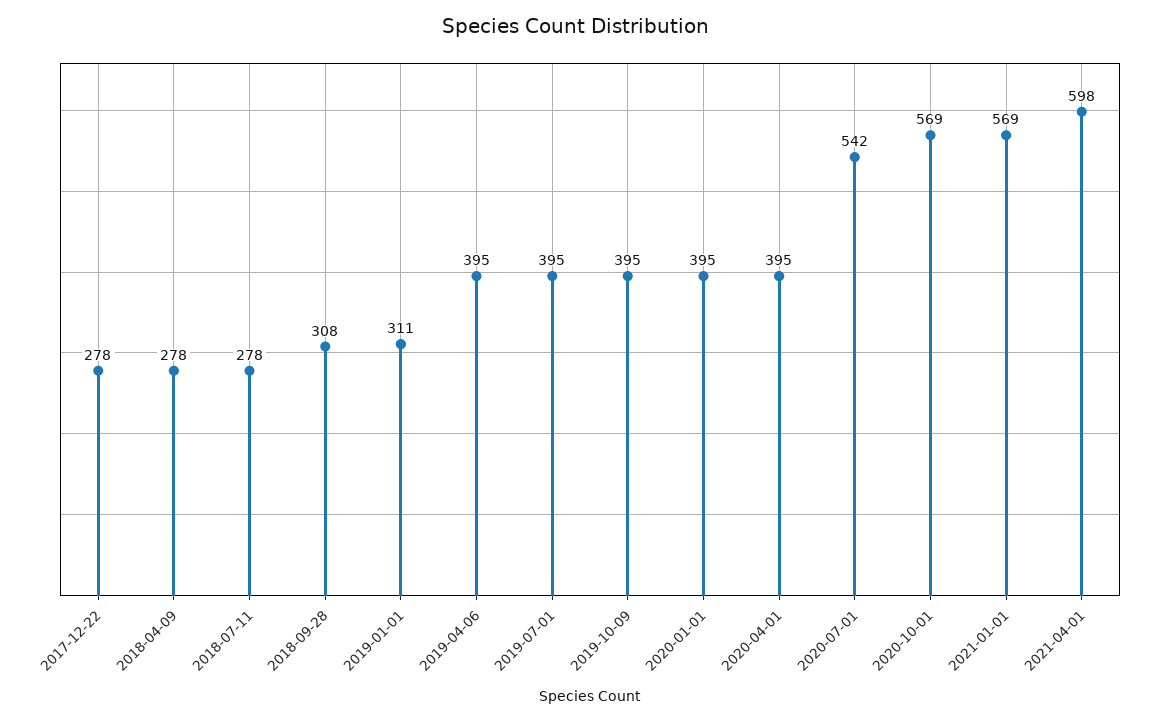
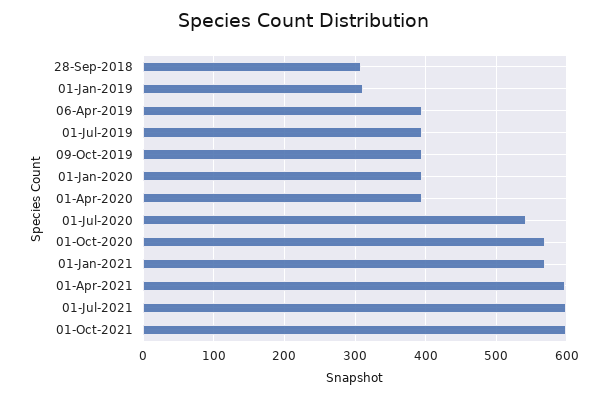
2017-12-22: 278 -> none
2018-04-09: 278 -> none
2018-07-11: 278 -> none
01-Jul-2021: none -> 600
01-Oct-2021: none -> 600

